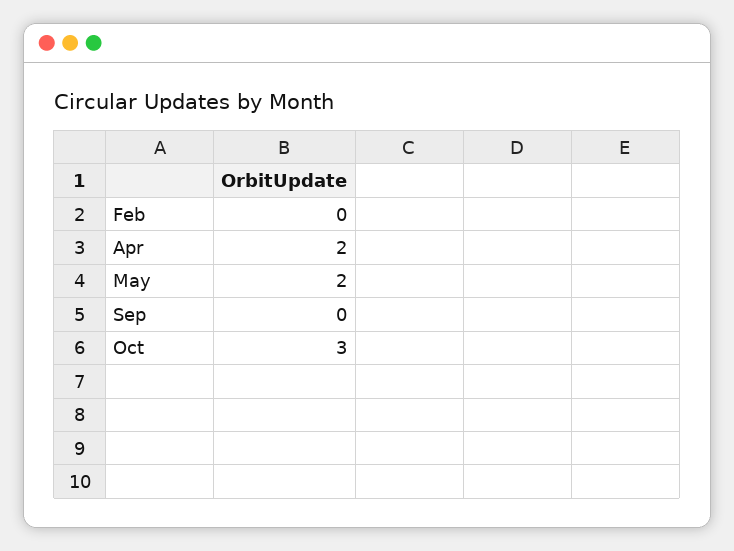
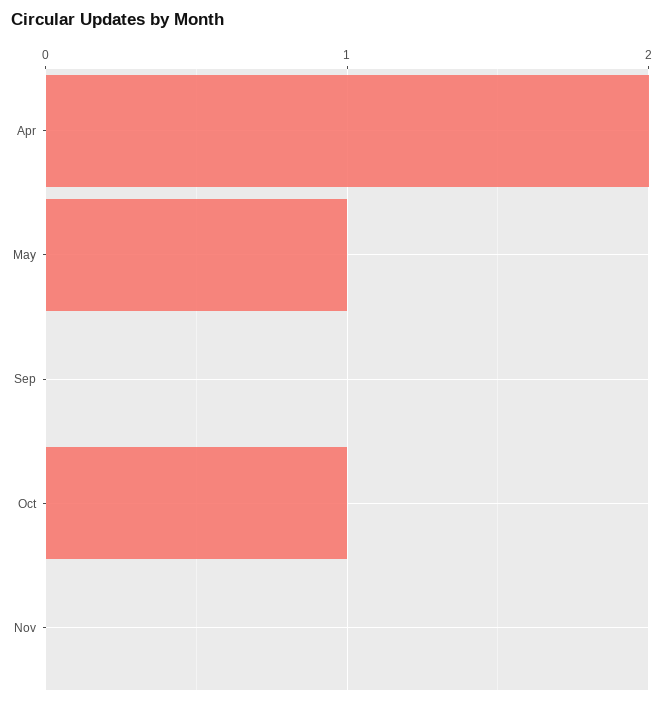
Feb: 0 -> none
May: 2 -> 1
Oct: 3 -> 1
Nov: none -> 0

